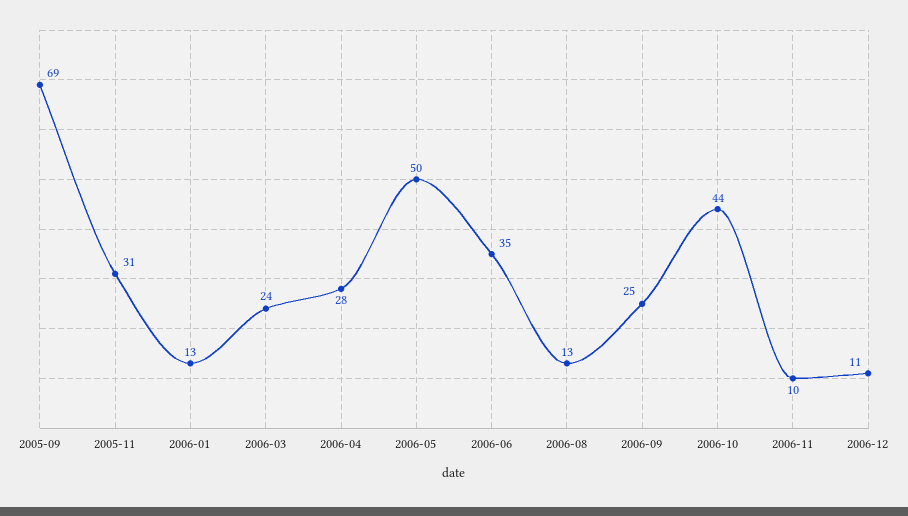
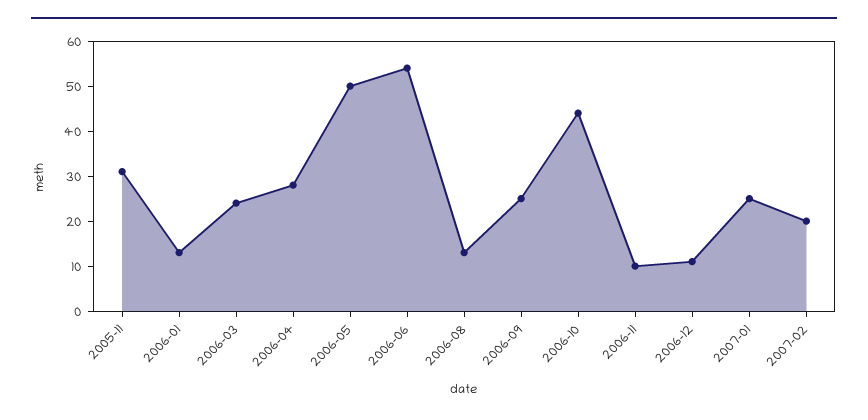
2005-09: 69 -> none
2006-06: 35 -> 55
2007-01: none -> 25
2007-02: none -> 20

